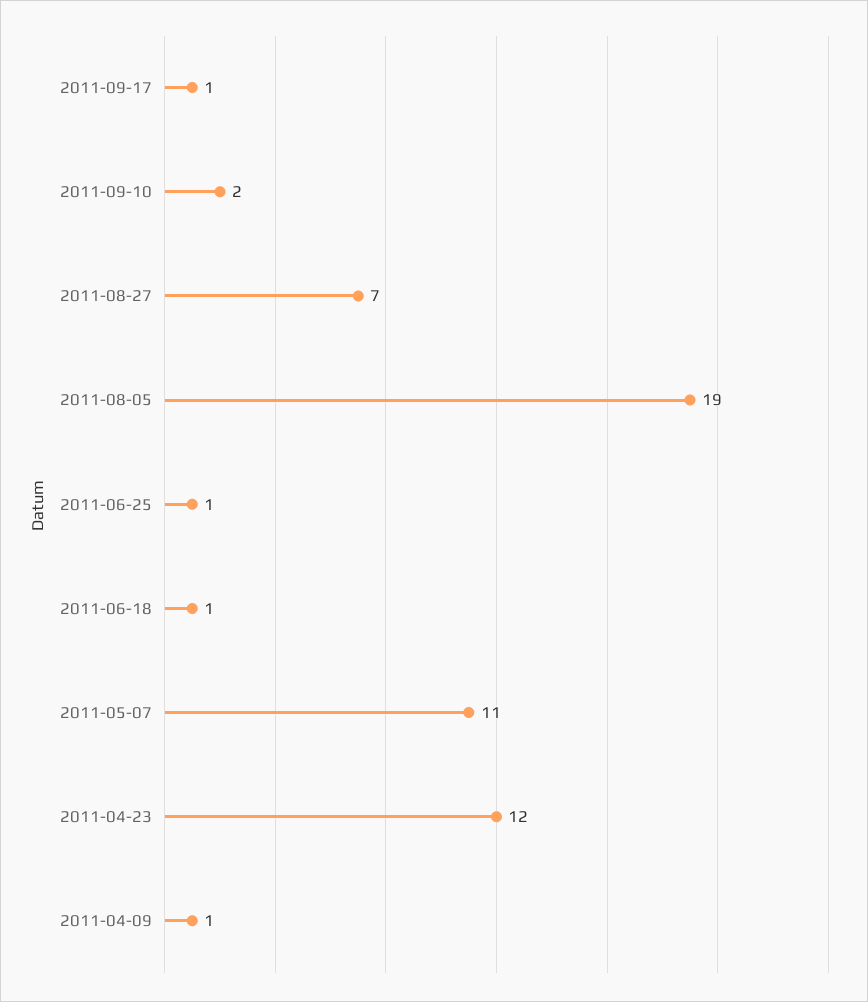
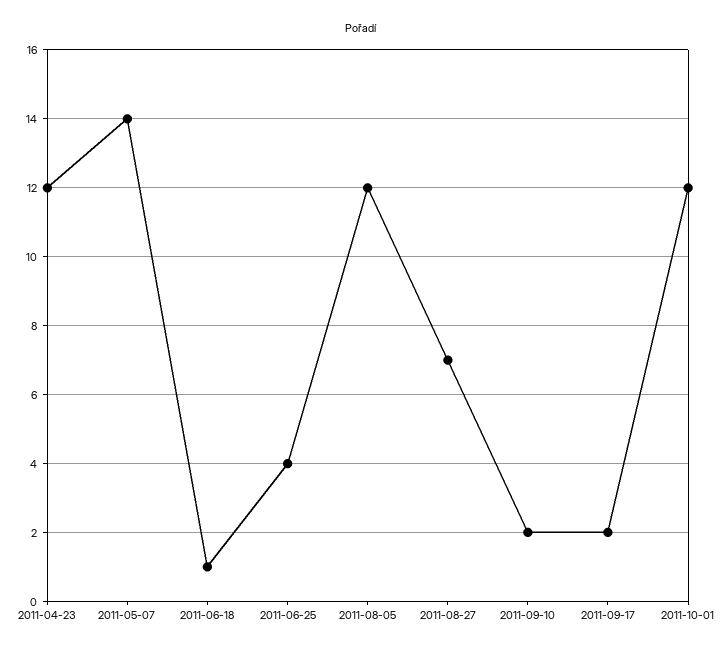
2011-09-17: 1 -> 2
2011-08-05: 19 -> 12
2011-06-25: 1 -> 4
2011-05-07: 11 -> 14
2011-04-09: 1 -> none
2011-10-01: none -> 12

